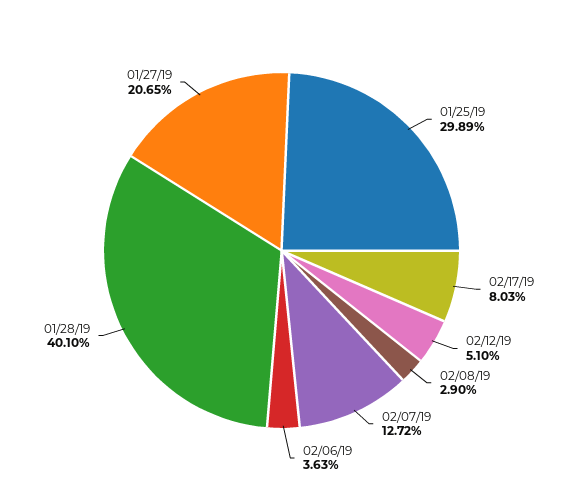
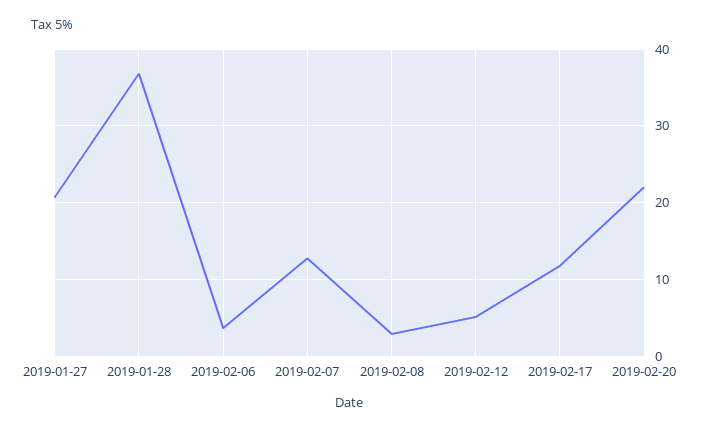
01/25/19: 29.89 -> none
02/17/19: 8.03 -> 12
01/28/19: 40.1 -> 37
2019-02-20: none -> 22

